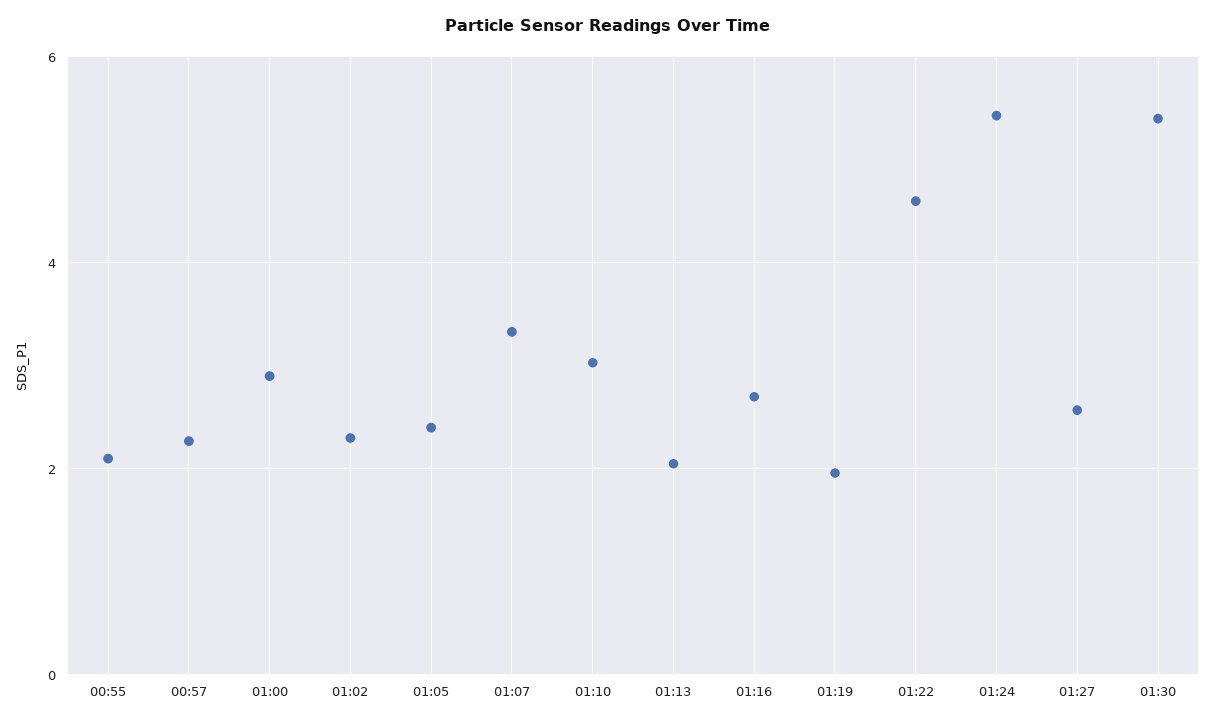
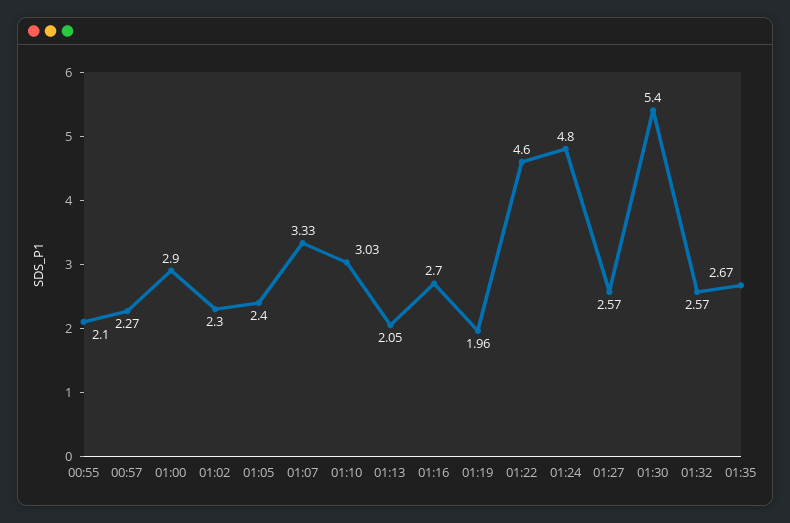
01:24: 5.4 -> 4.8
01:32: none -> 2.57
01:35: none -> 2.67

